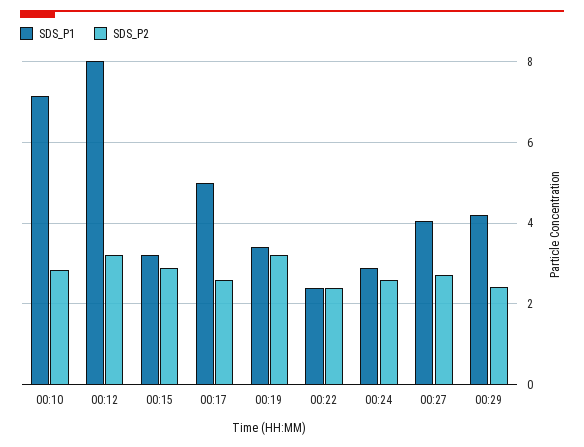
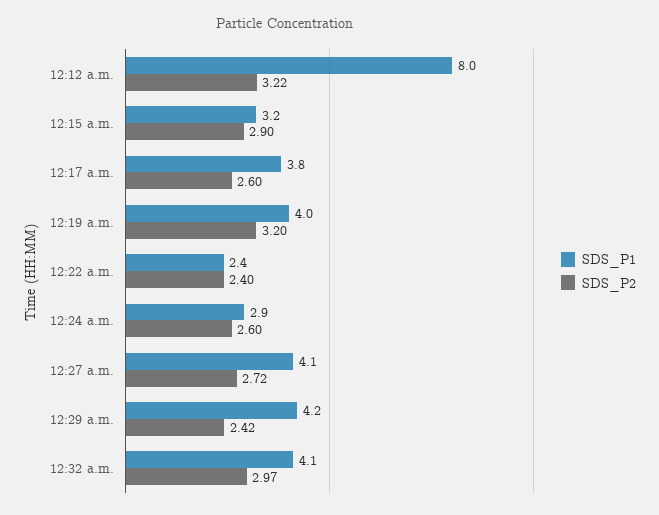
SDS_P1, 00:10: 7.2 -> none
SDS_P2, 00:10: 2.8 -> none
SDS_P1, 00:17: 5 -> 3.8
SDS_P1, 00:19: 3.4 -> 4
SDS_P1, 12:32 a.m.: none -> 4.1
SDS_P2, 12:32 a.m.: none -> 2.97

